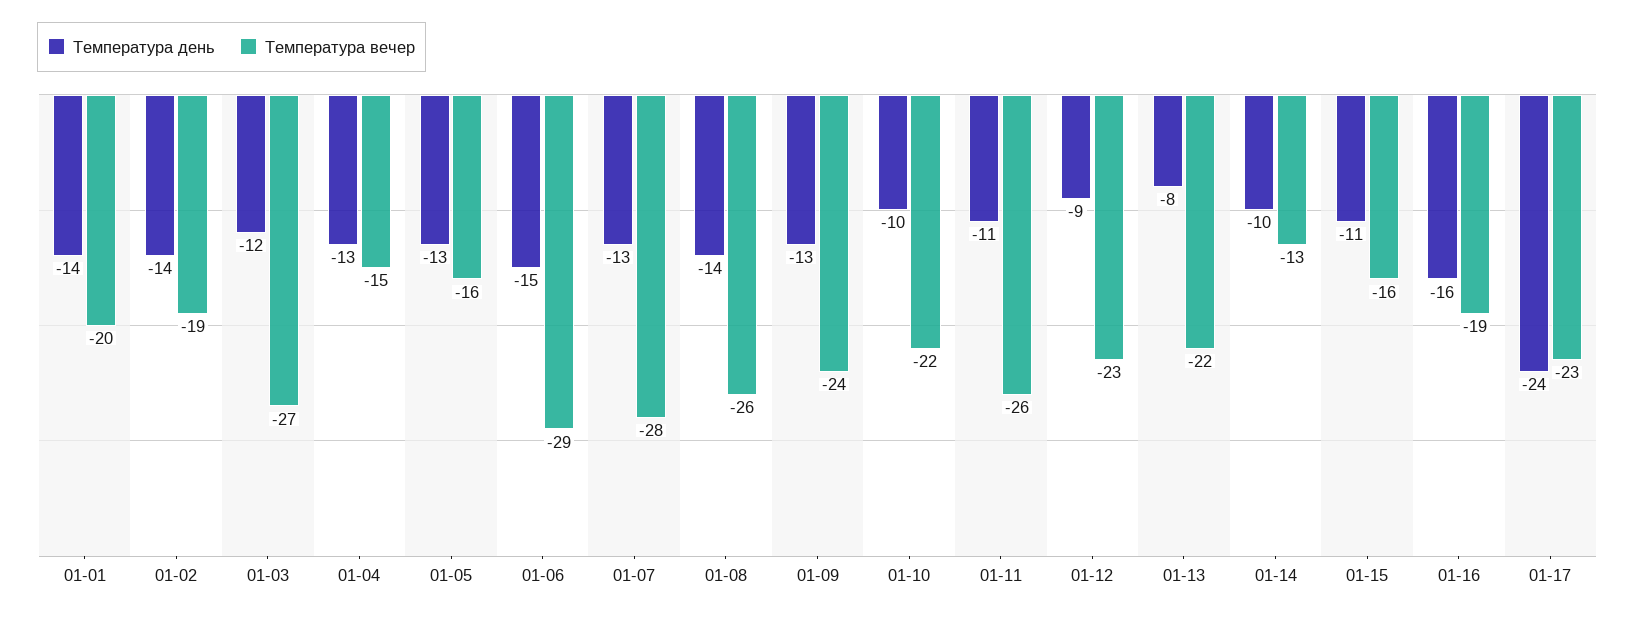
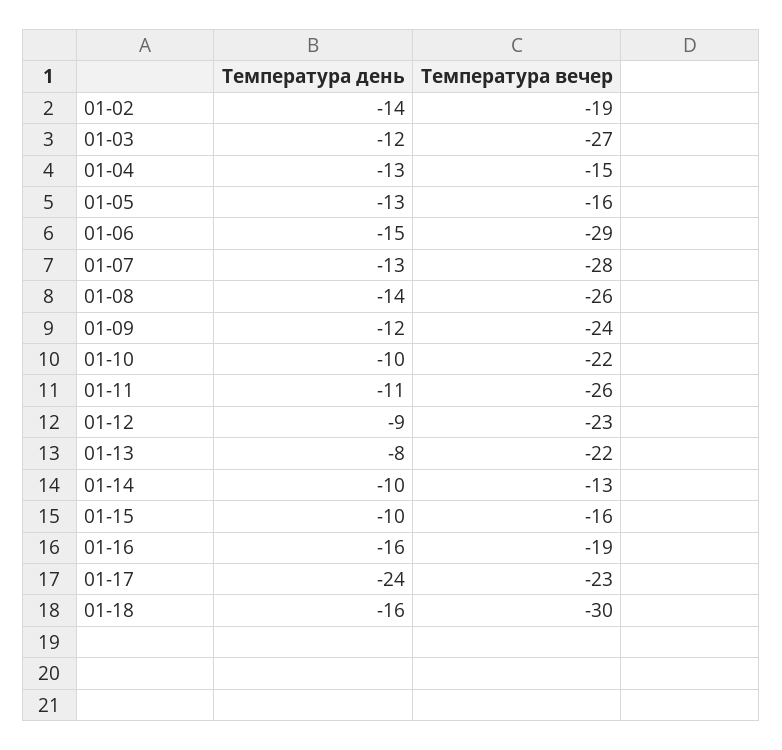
Температура день, 01-01: -14 -> none
Температура вечер, 01-01: -20 -> none
Температура день, 01-09: -13 -> -12
Температура день, 01-15: -11 -> -10
Температура день, 01-18: none -> -16
Температура вечер, 01-18: none -> -30

